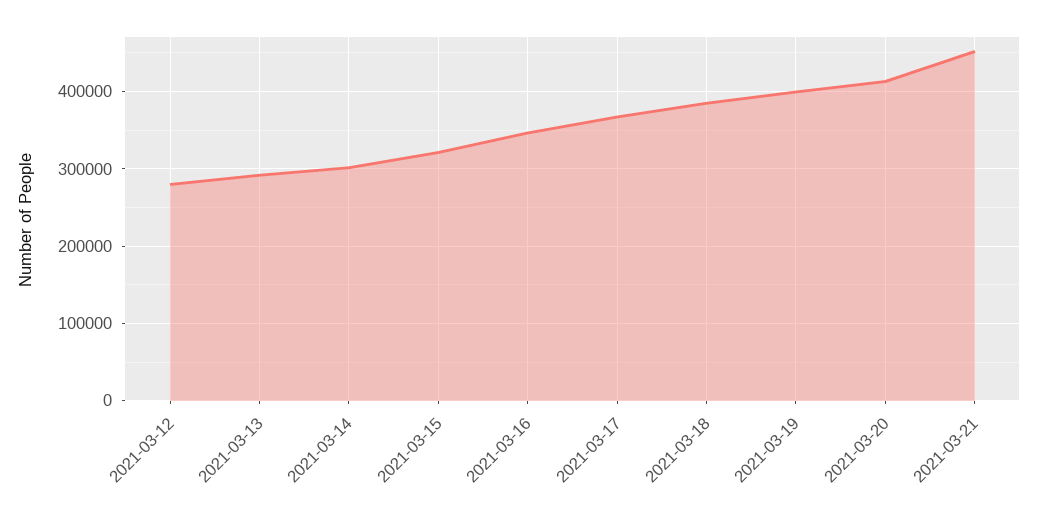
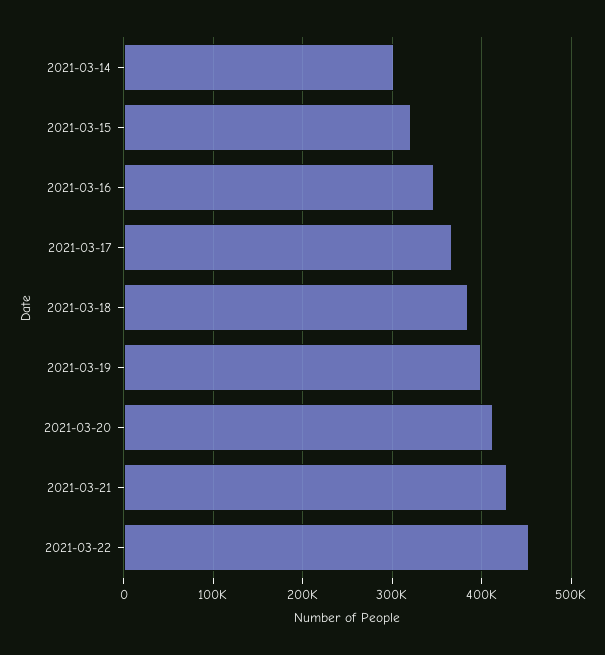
2021-03-12: 280000 -> none
2021-03-13: 290000 -> none
2021-03-21: 450000 -> 430000
2021-03-22: none -> 450000

